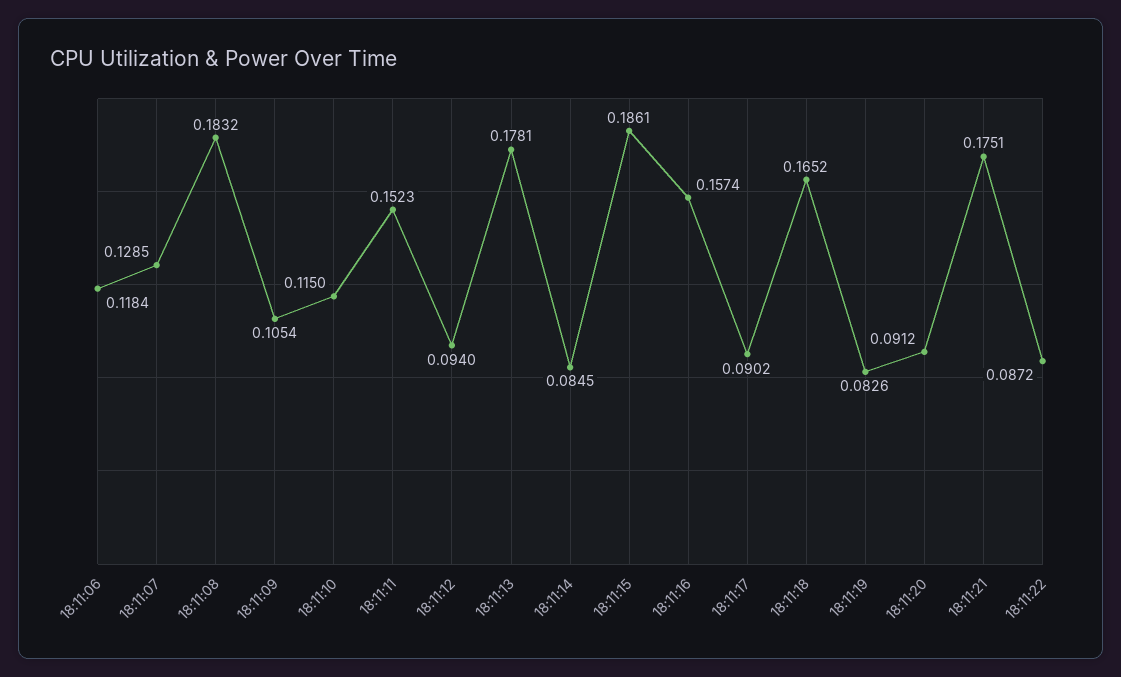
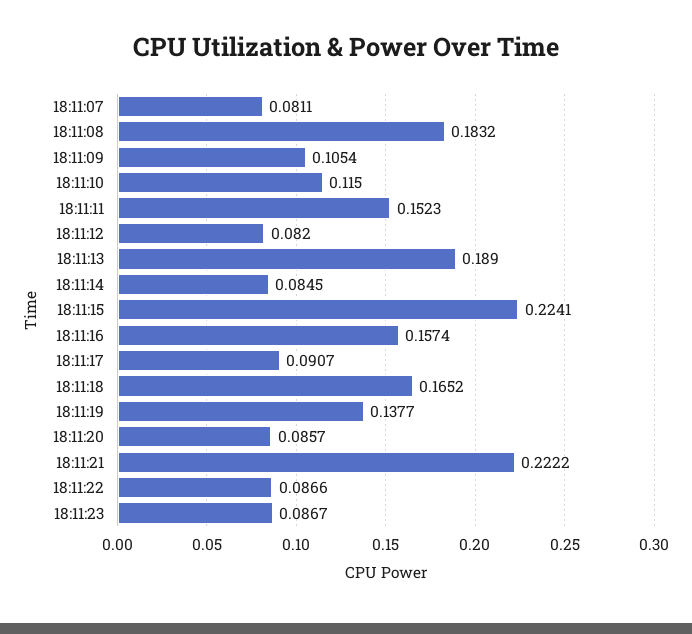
18:11:06: 0.1184 -> none
18:11:07: 0.1285 -> 0.0811
18:11:12: 0.094 -> 0.082
18:11:13: 0.1781 -> 0.189
18:11:15: 0.1861 -> 0.2241
18:11:17: 0.0902 -> 0.0907
18:11:19: 0.0826 -> 0.1377
18:11:20: 0.0912 -> 0.0857
18:11:21: 0.1751 -> 0.2222
18:11:22: 0.0872 -> 0.0866
18:11:23: none -> 0.0867

